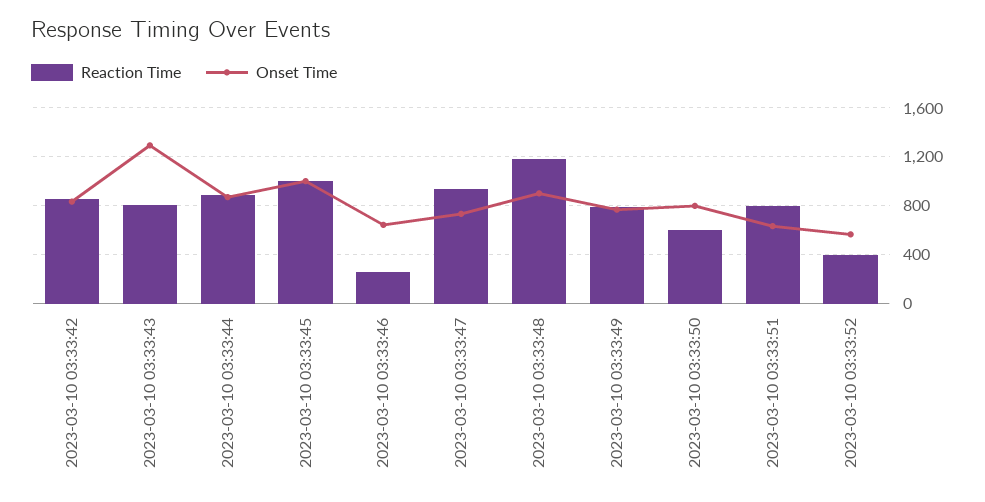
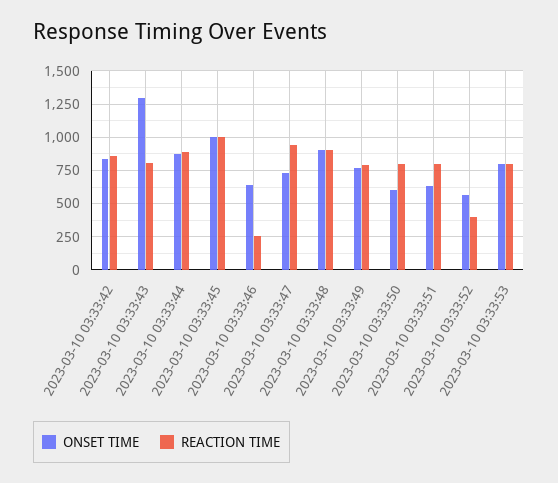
Reaction Time, 2023-03-10 03:33:48: 1200 -> 900
Reaction Time, 2023-03-10 03:33:50: 600 -> 800
Onset Time, 2023-03-10 03:33:50: 800 -> 600
Onset Time, 2023-03-10 03:33:53: none -> 800
Reaction Time, 2023-03-10 03:33:53: none -> 800

